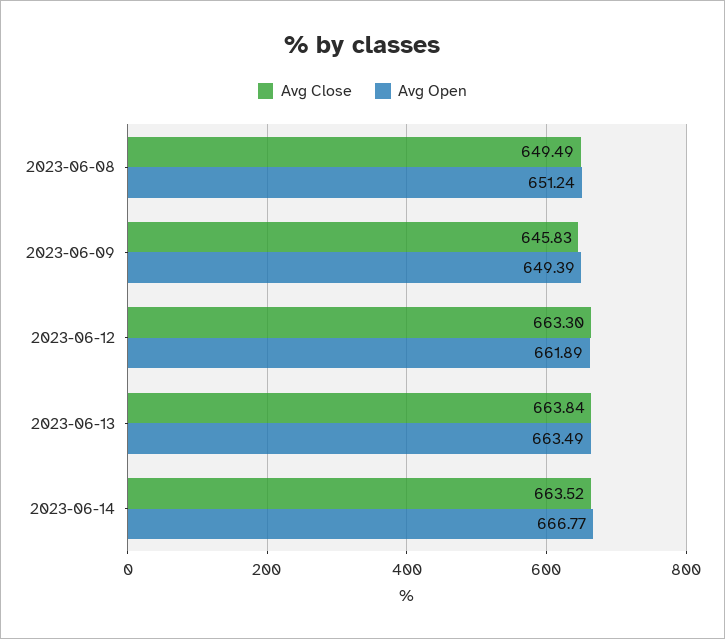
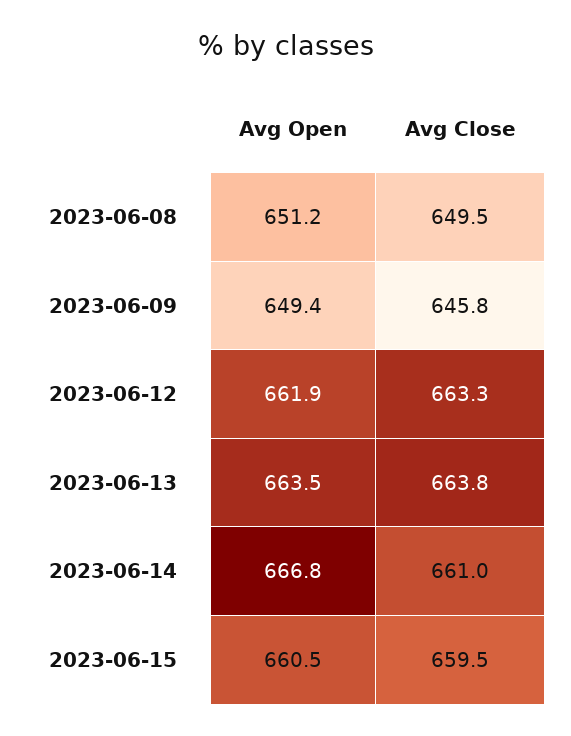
Avg Close, 2023-06-14: 663.52 -> 661
Avg Open, 2023-06-15: none -> 660.5
Avg Close, 2023-06-15: none -> 659.5

